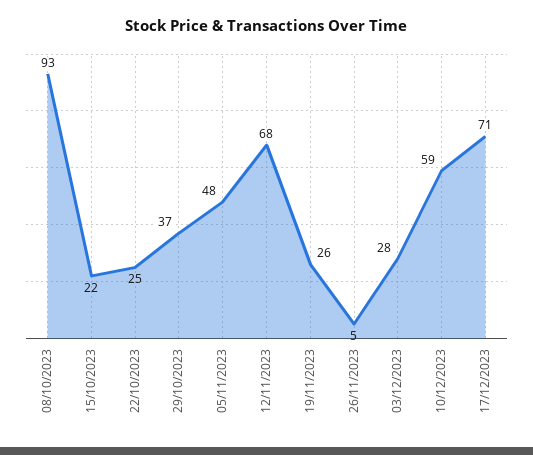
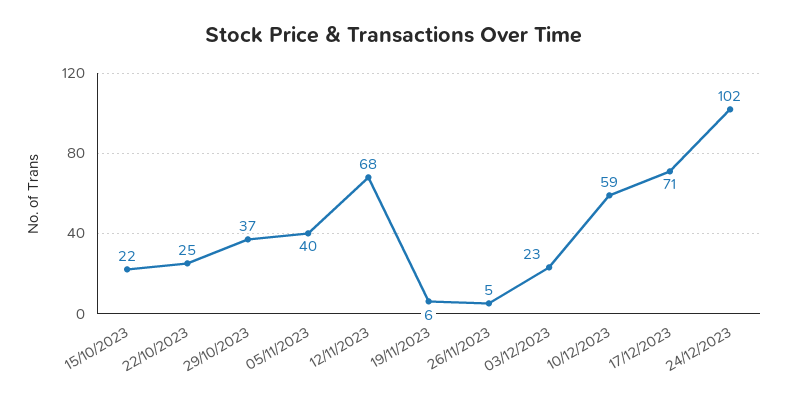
08/10/2023: 93 -> none
05/11/2023: 48 -> 40
19/11/2023: 26 -> 6
03/12/2023: 28 -> 23
24/12/2023: none -> 102

